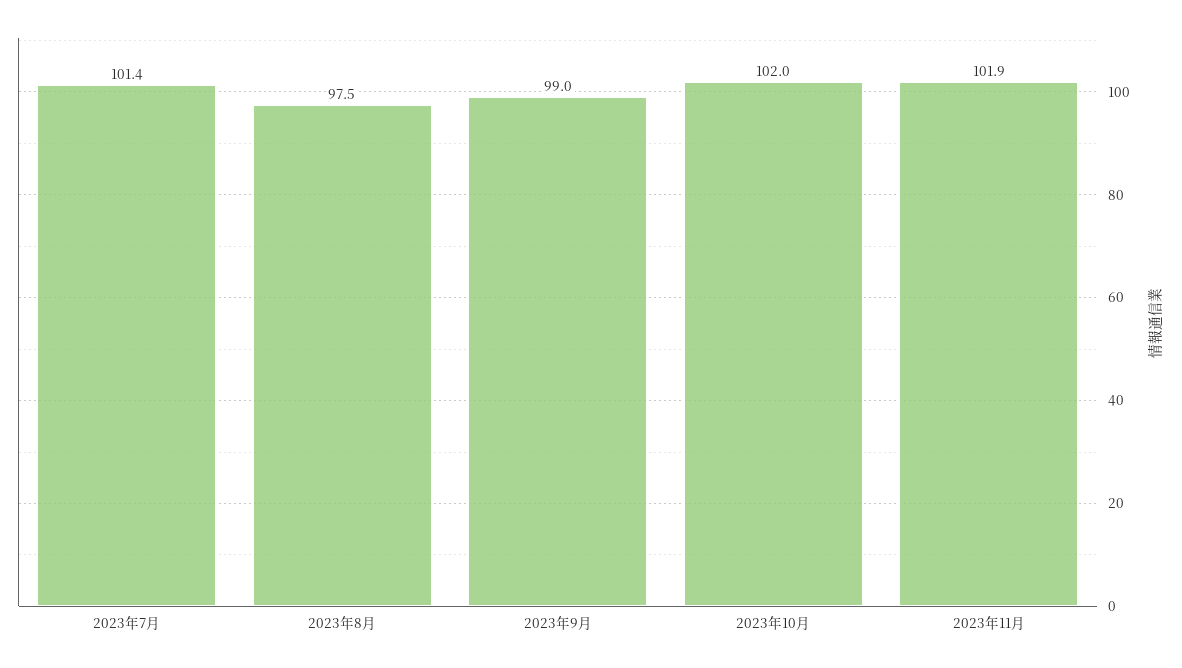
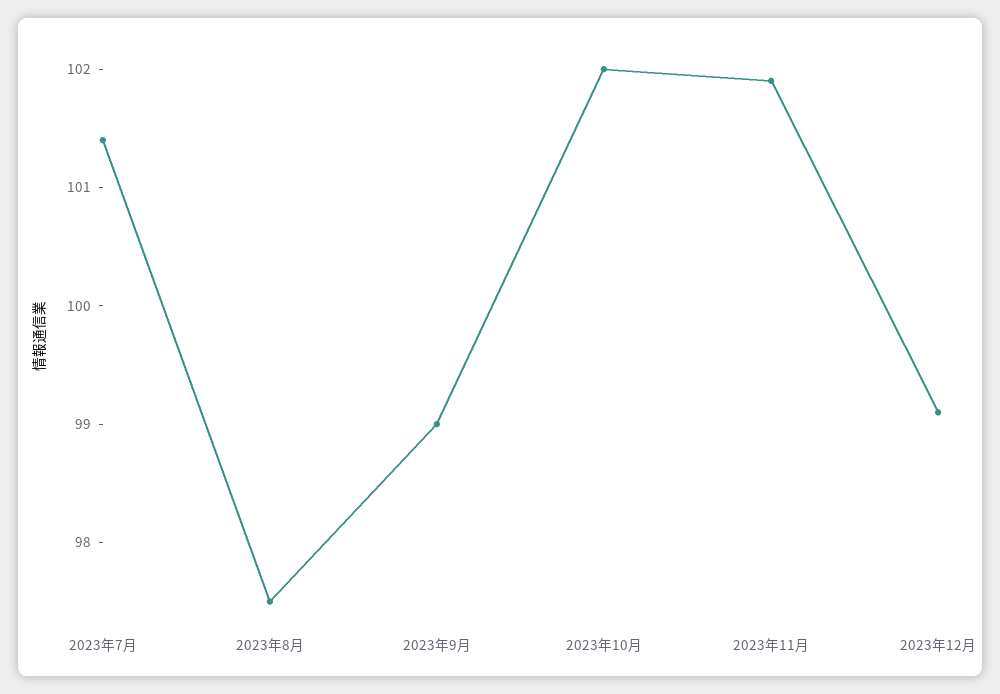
2023年12月: none -> 99.1

